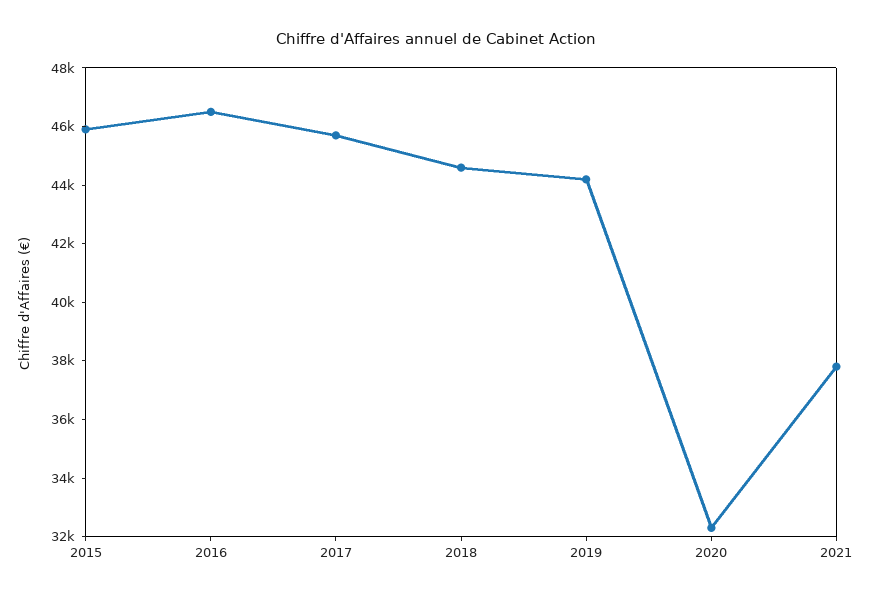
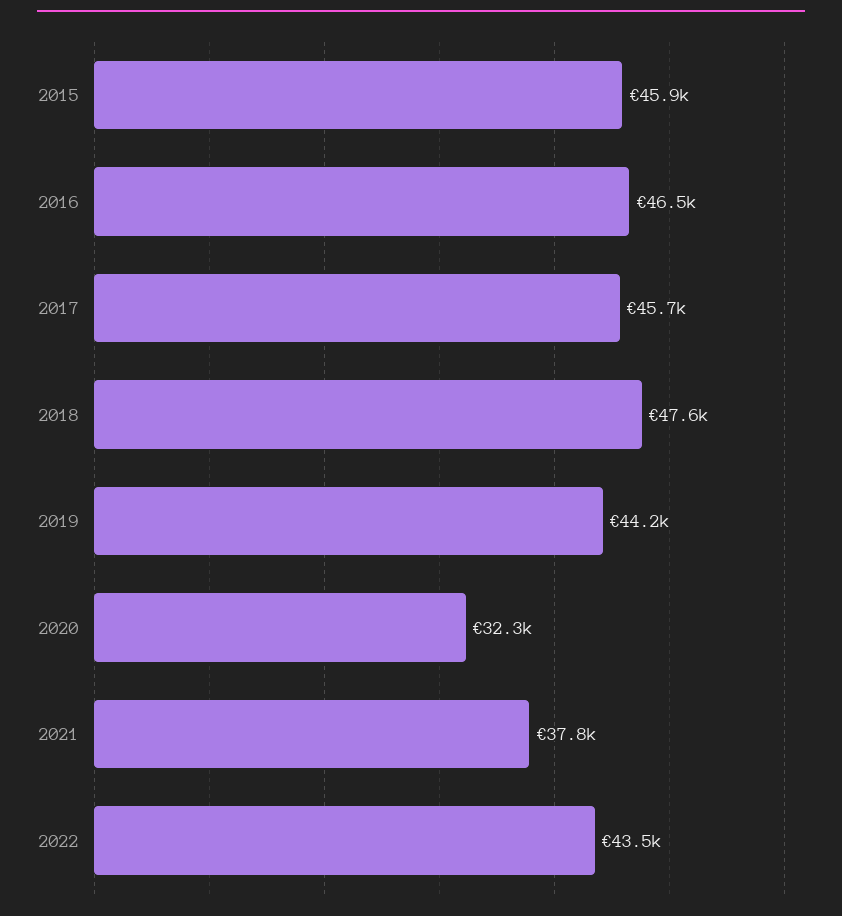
2018: 44500 -> 47600
2022: none -> 43500

